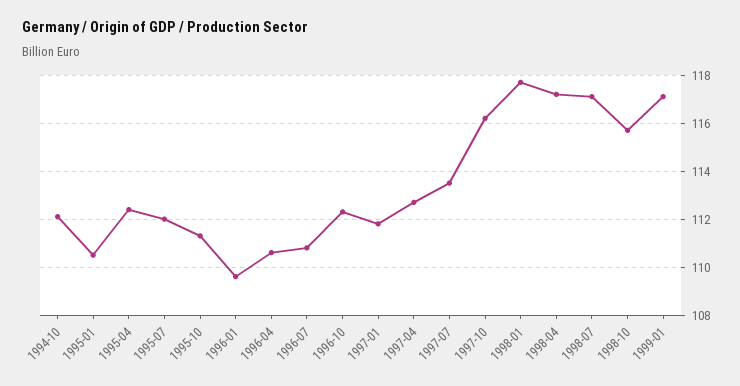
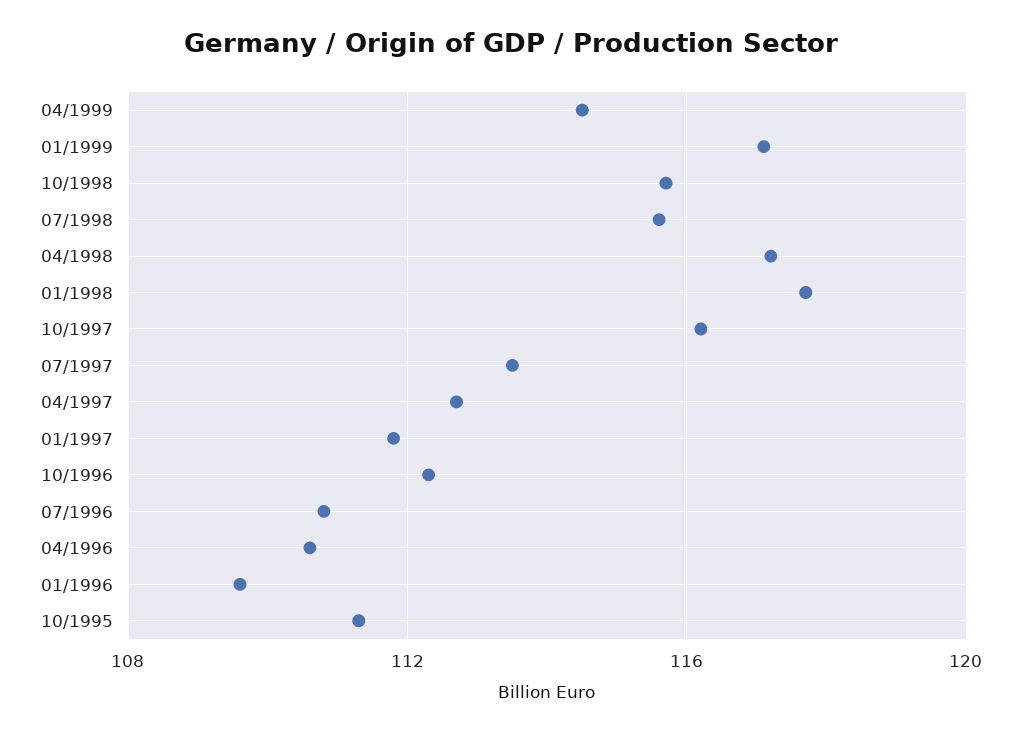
1994-10: 112 -> none
1995-01: 110.5 -> none
1995-04: 112.5 -> none
1995-07: 112 -> none
1998-07: 117 -> 115.5
04/1999: none -> 114.5

